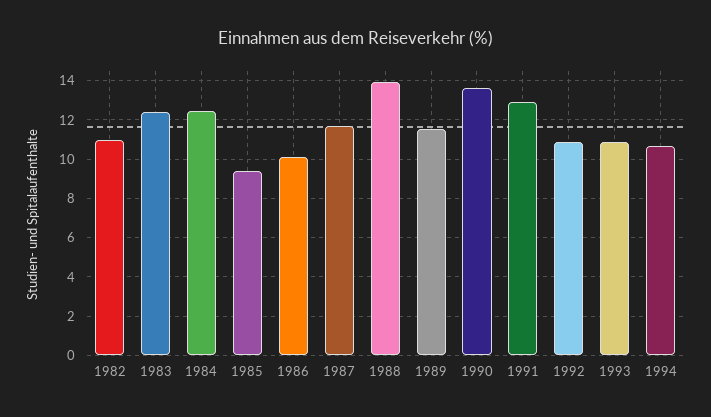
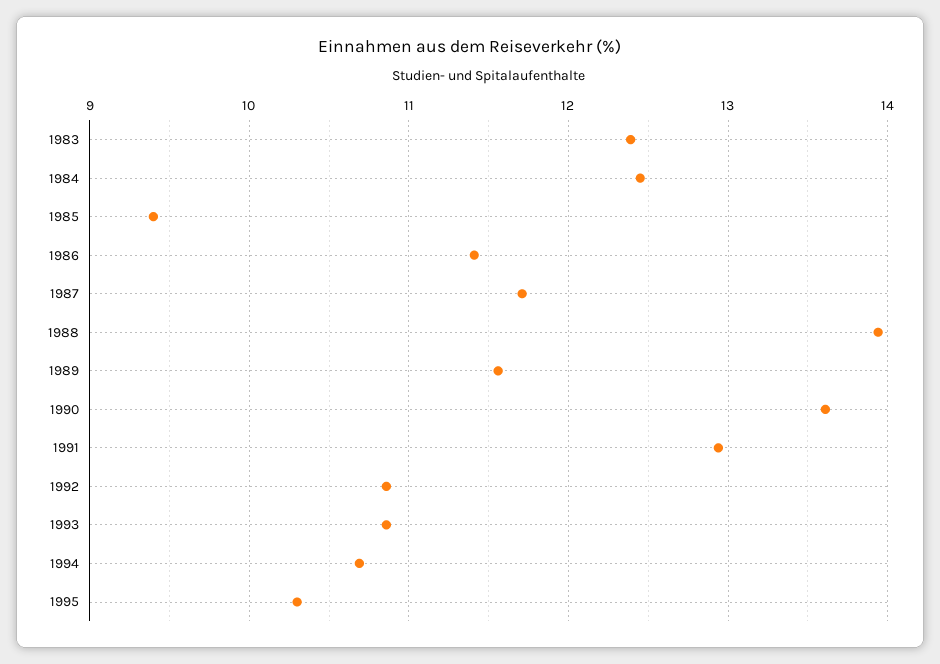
1982: 11 -> none
1986: 10 -> 11.4
1995: none -> 10.3

